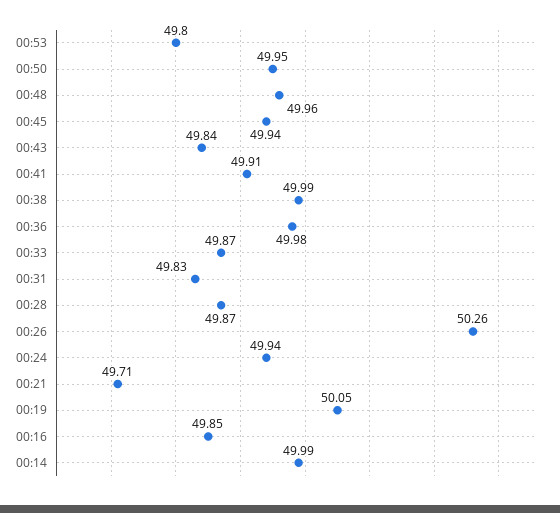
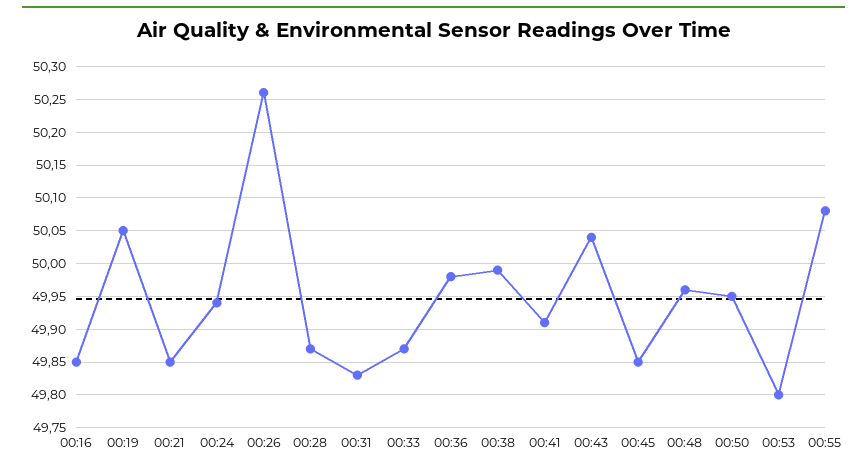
00:45: 49.94 -> 49.85
00:43: 49.84 -> 50.04
00:21: 49.71 -> 49.85
00:14: 49.99 -> none
00:55: none -> 50.08

